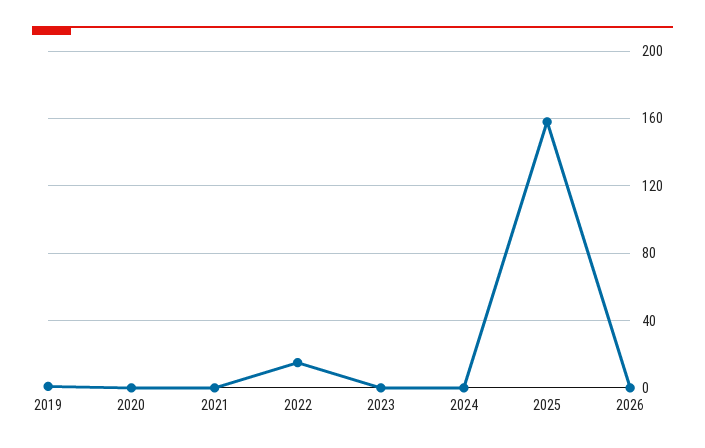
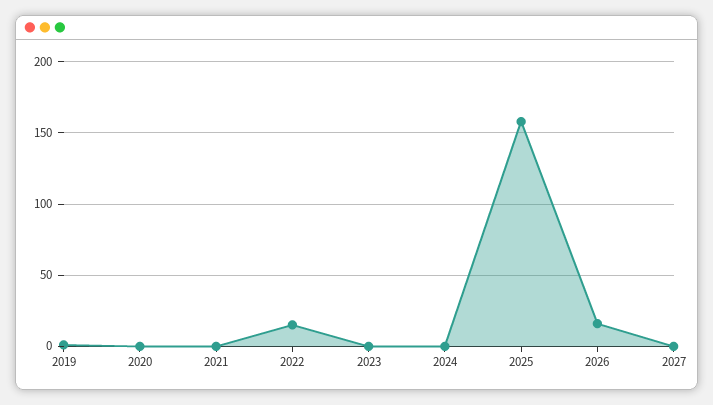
2026: 0 -> 15
2027: none -> 0

